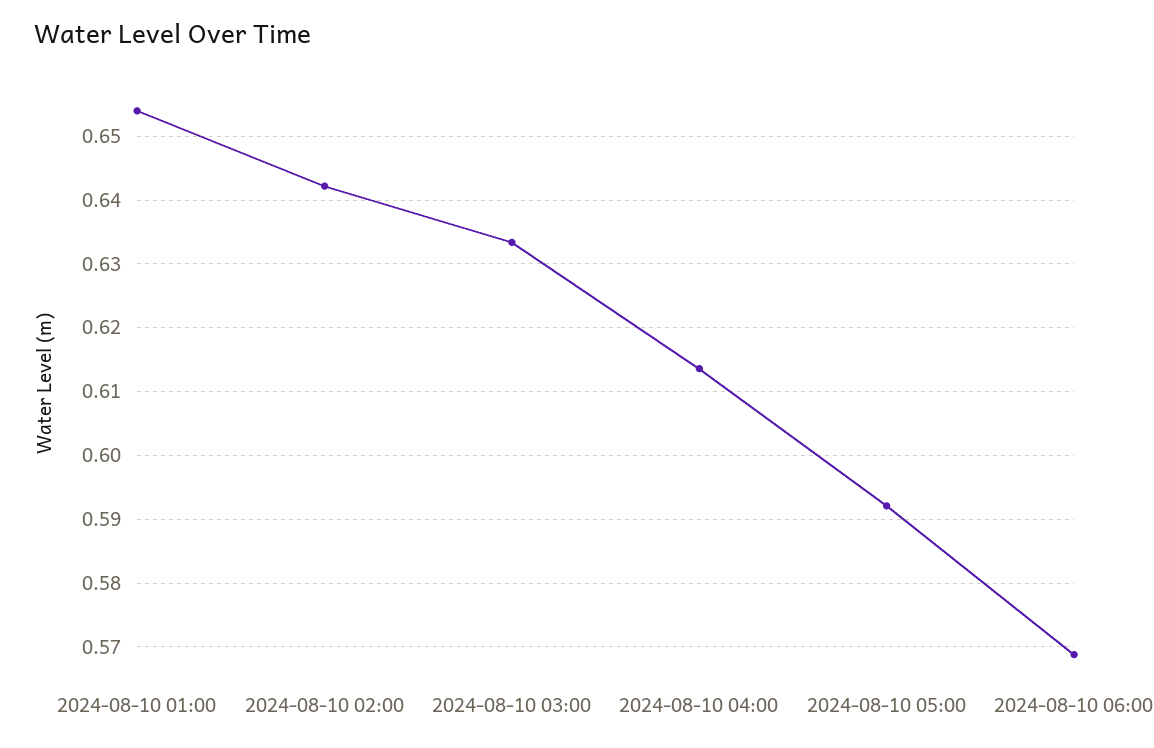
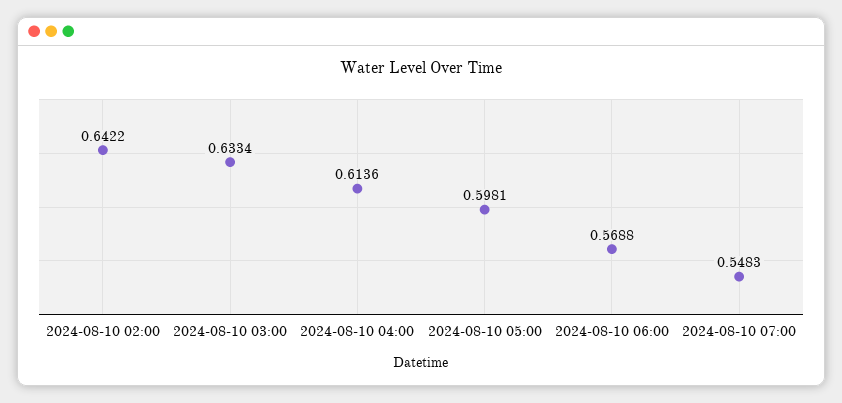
2024-08-10 01:00: 0.654 -> none
2024-08-10 05:00: 0.592 -> 0.5981
2024-08-10 07:00: none -> 0.5483

